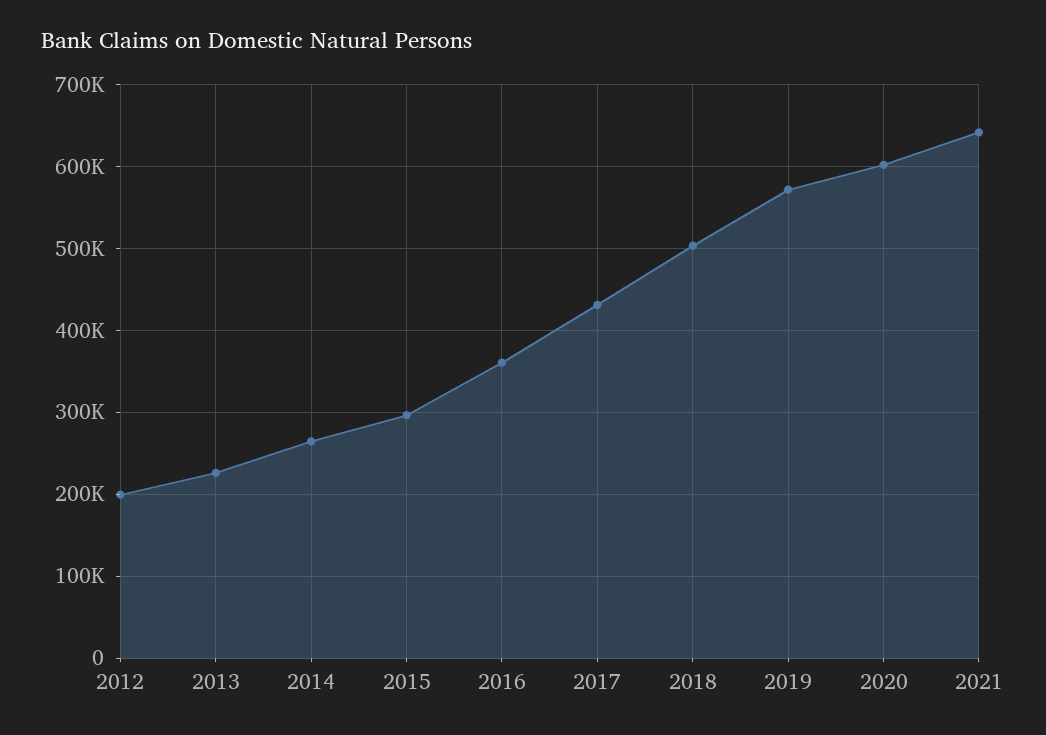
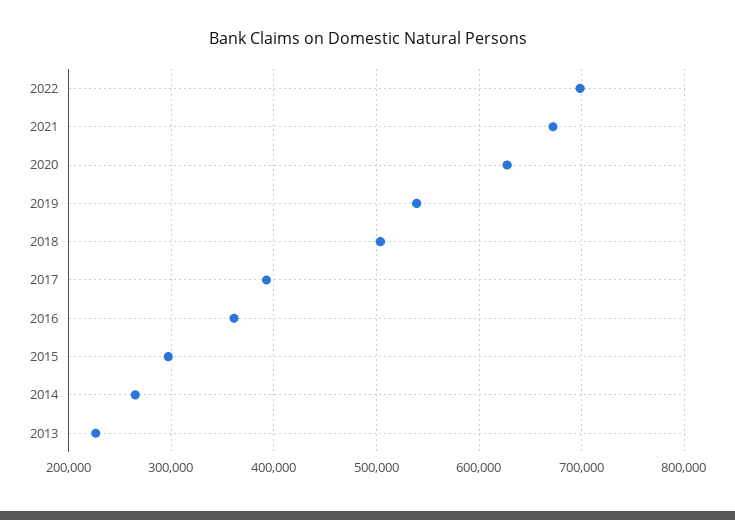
2012: 200000 -> none
2017: 430000 -> 390000
2019: 570000 -> 540000
2020: 600000 -> 630000
2021: 640000 -> 670000
2022: none -> 700000

